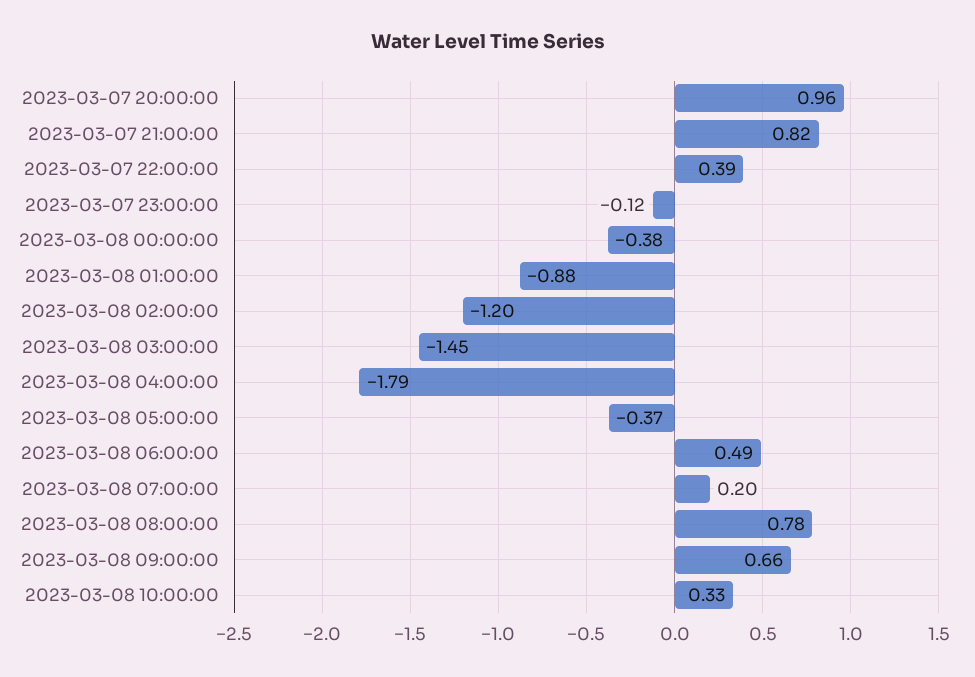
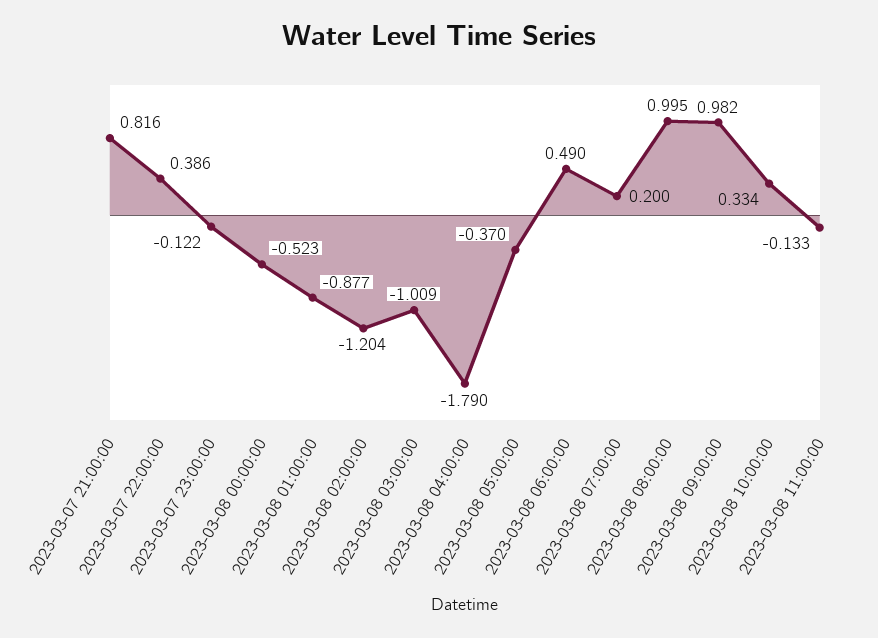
2023-03-07 20:00:00: 0.96 -> none
2023-03-08 00:00:00: -0.38 -> -0.523
2023-03-08 03:00:00: -1.45 -> -1.009
2023-03-08 08:00:00: 0.78 -> 0.995
2023-03-08 09:00:00: 0.66 -> 0.982
2023-03-08 11:00:00: none -> -0.133

